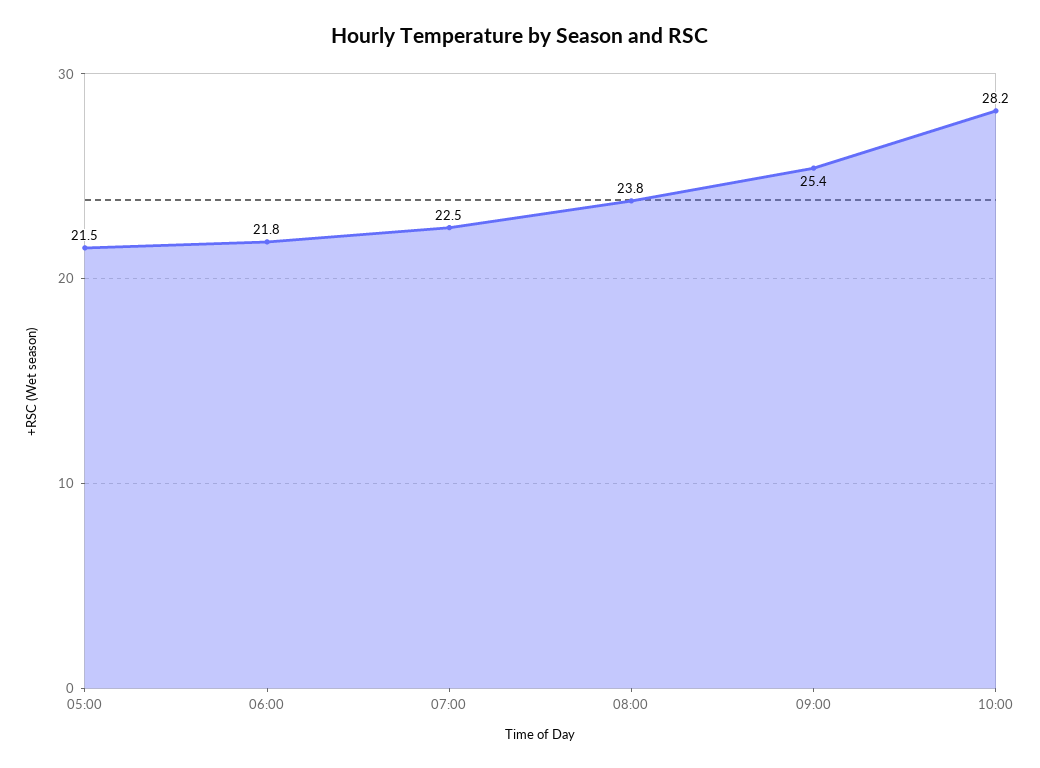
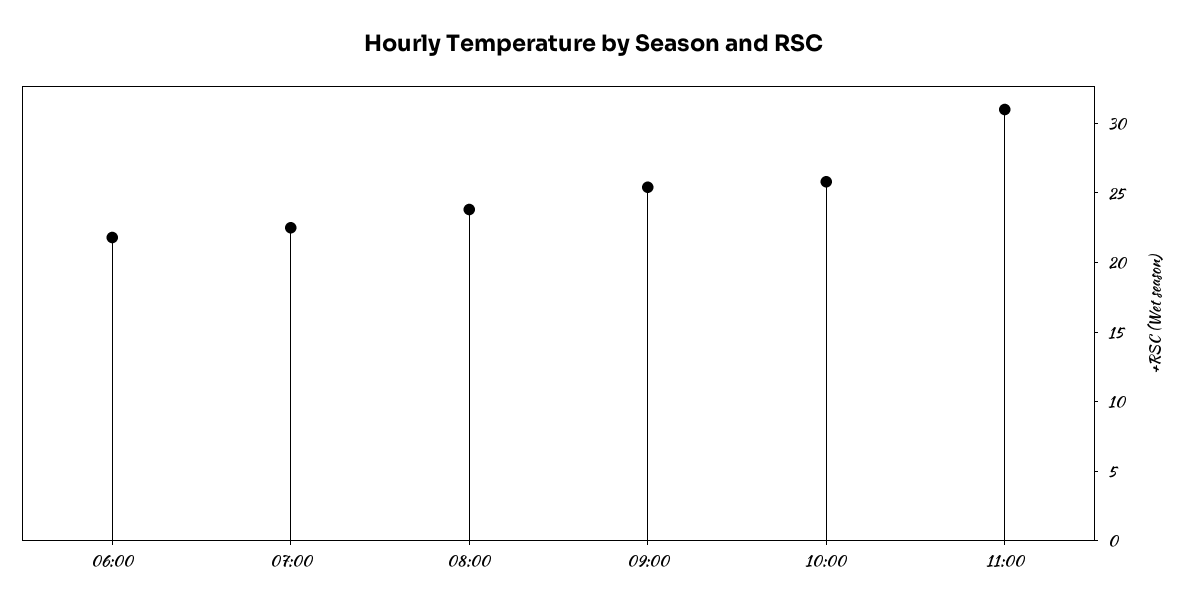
05:00: 21.5 -> none
10:00: 28.2 -> 26
11:00: none -> 31

